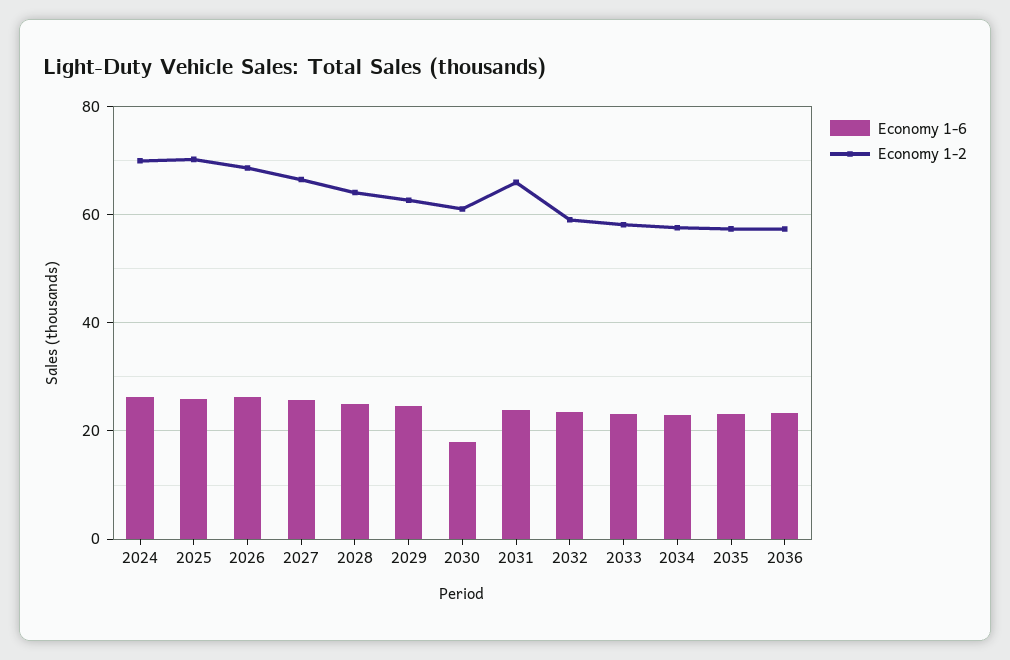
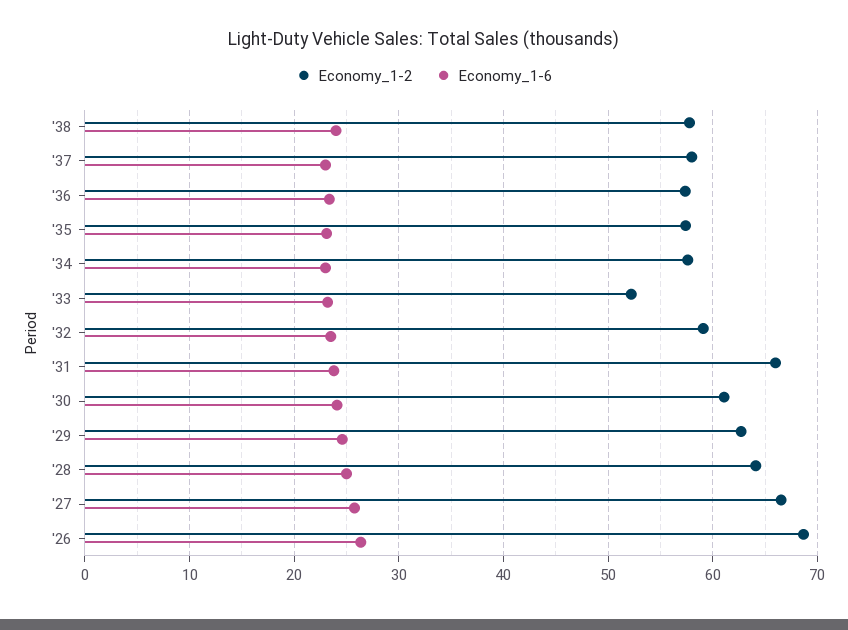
Economy 1-6, 2024: 26 -> none
Economy 1-2, 2024: 70 -> none
Economy 1-6, 2025: 26 -> none
Economy 1-2, 2025: 70 -> none
Economy 1-6, 2030: 18 -> 24
Economy 1-2, 2033: 58 -> 52
Economy 1-2, '38: none -> 58
Economy 1-6, '38: none -> 24
Economy 1-2, '37: none -> 58
Economy 1-6, '37: none -> 23

